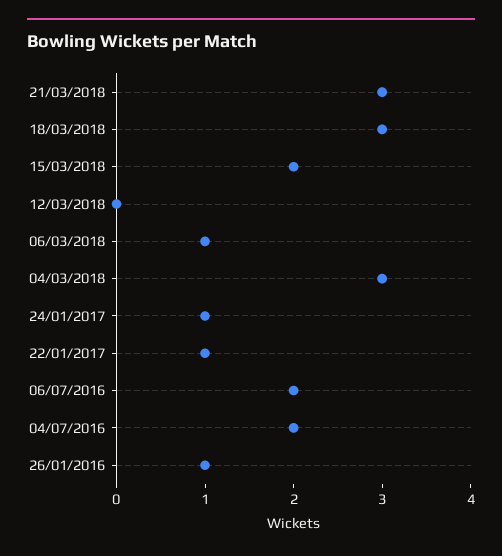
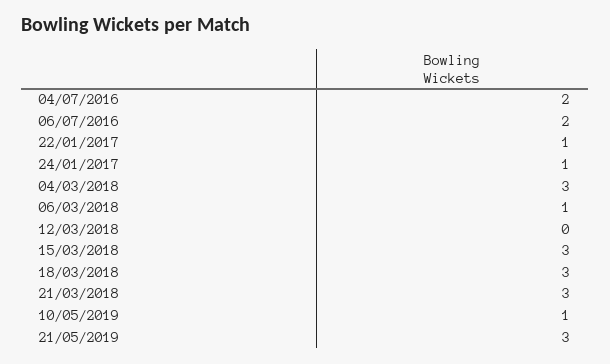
15/03/2018: 2 -> 3
26/01/2016: 1 -> none
10/05/2019: none -> 1
21/05/2019: none -> 3

